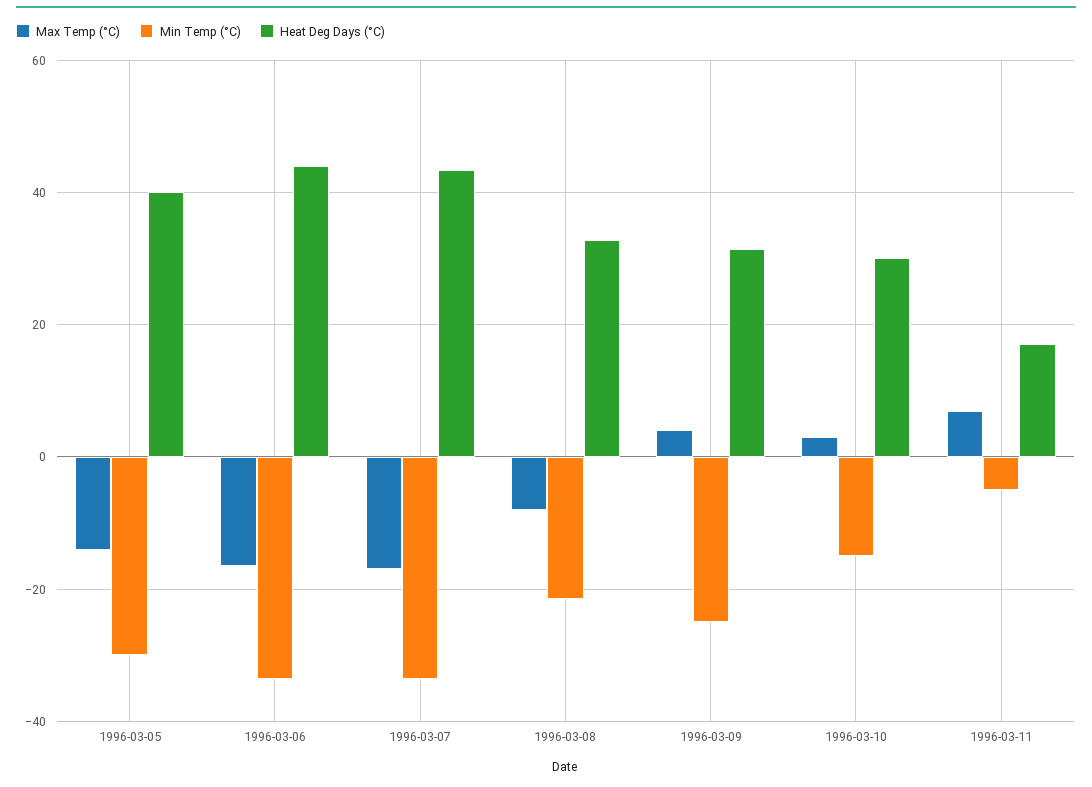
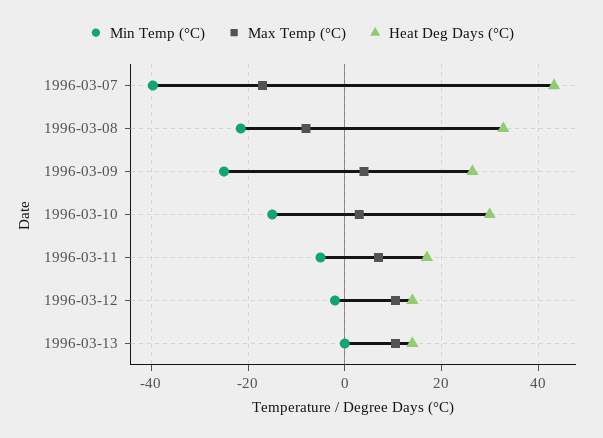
Max Temp (°C), 1996-03-05: -14 -> none
Min Temp (°C), 1996-03-05: -30 -> none
Heat Deg Days (°C), 1996-03-05: 40 -> none
Max Temp (°C), 1996-03-06: -16 -> none
Min Temp (°C), 1996-03-06: -34 -> none
Heat Deg Days (°C), 1996-03-06: 44 -> none
Min Temp (°C), 1996-03-07: -34 -> -40
Heat Deg Days (°C), 1996-03-09: 32 -> 26
Min Temp (°C), 1996-03-12: none -> -2
Max Temp (°C), 1996-03-12: none -> 10
Heat Deg Days (°C), 1996-03-12: none -> 14
Min Temp (°C), 1996-03-13: none -> 0
Max Temp (°C), 1996-03-13: none -> 10
Heat Deg Days (°C), 1996-03-13: none -> 14

